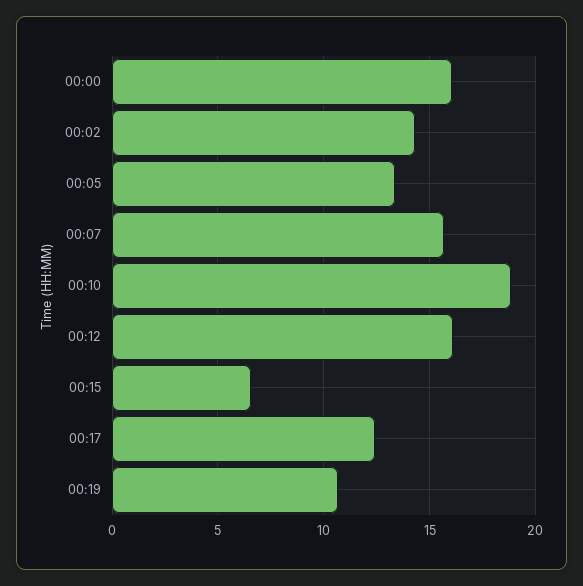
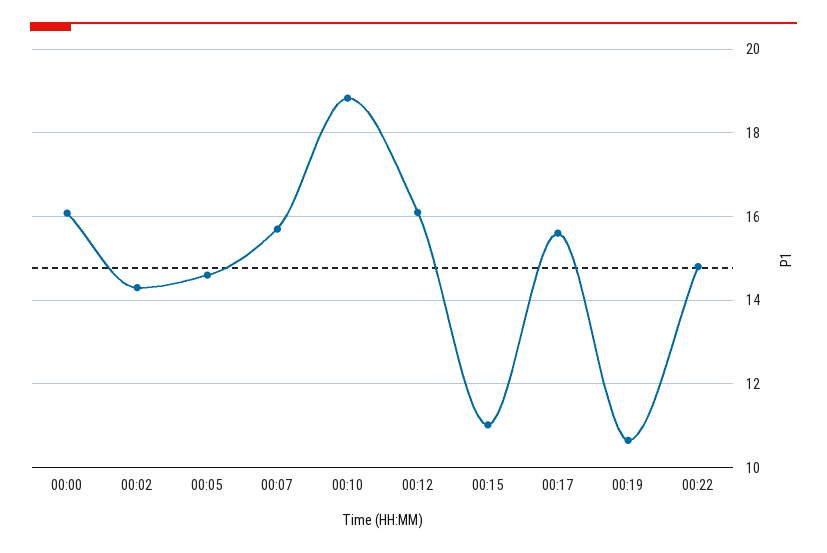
00:05: 13.5 -> 14.6
00:15: 6.5 -> 11
00:17: 12.5 -> 15.6
00:22: none -> 14.8

